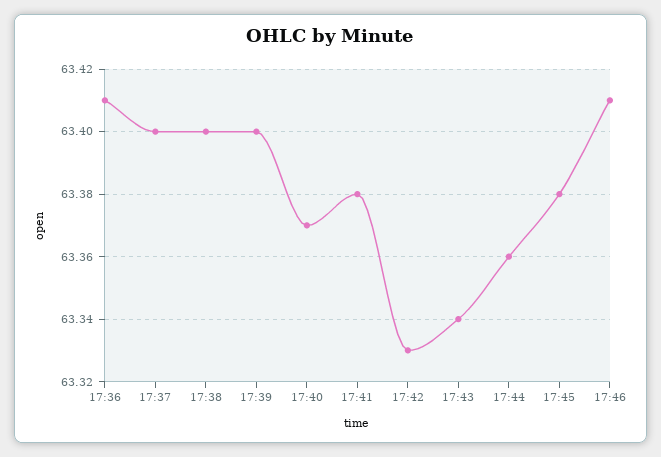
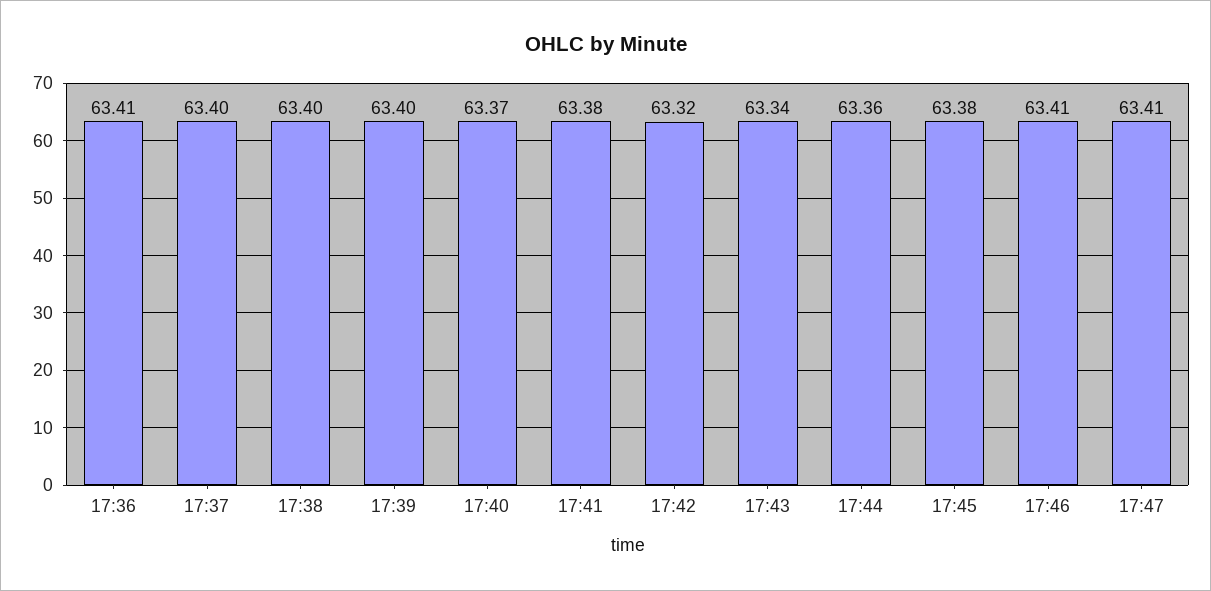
17:42: 63.33 -> 63.32
17:47: none -> 63.41

